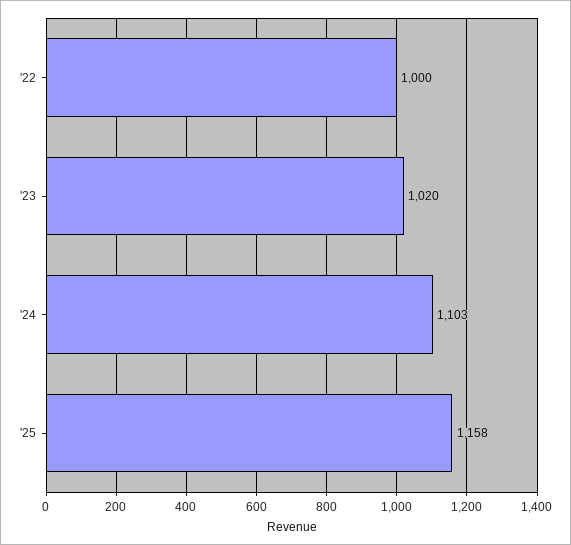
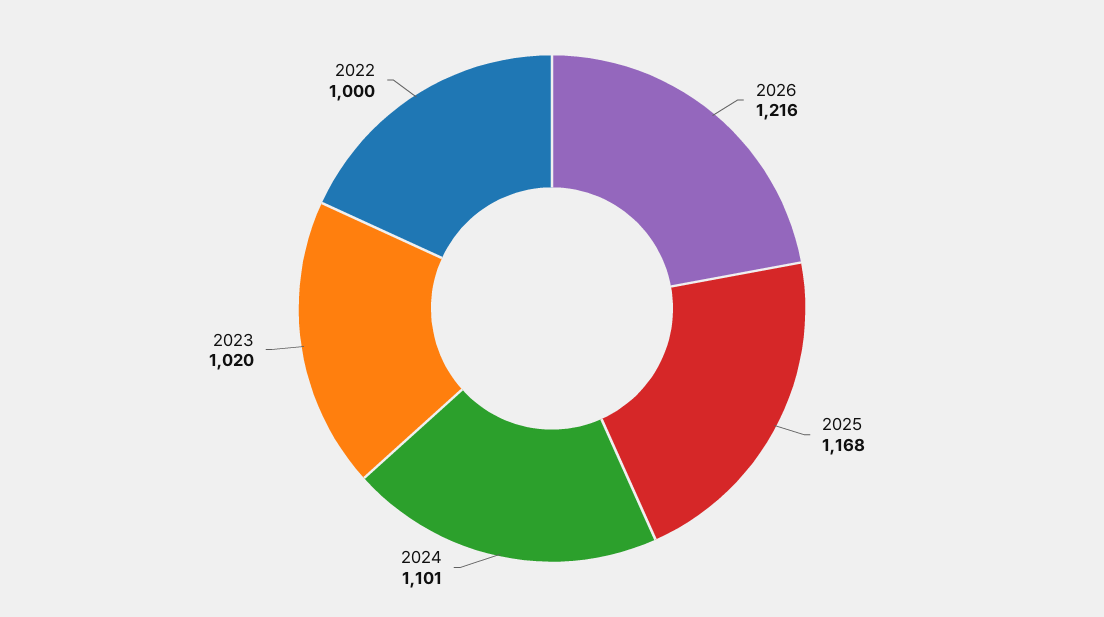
'24: 1103 -> 1101
'25: 1158 -> 1168
2026: none -> 1216

